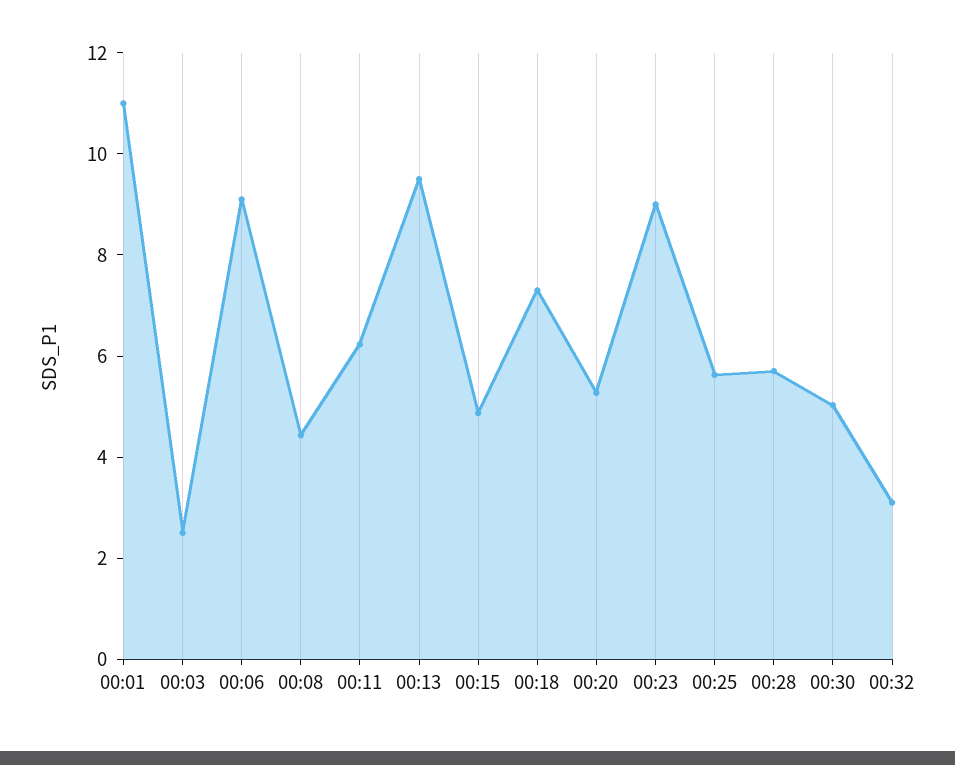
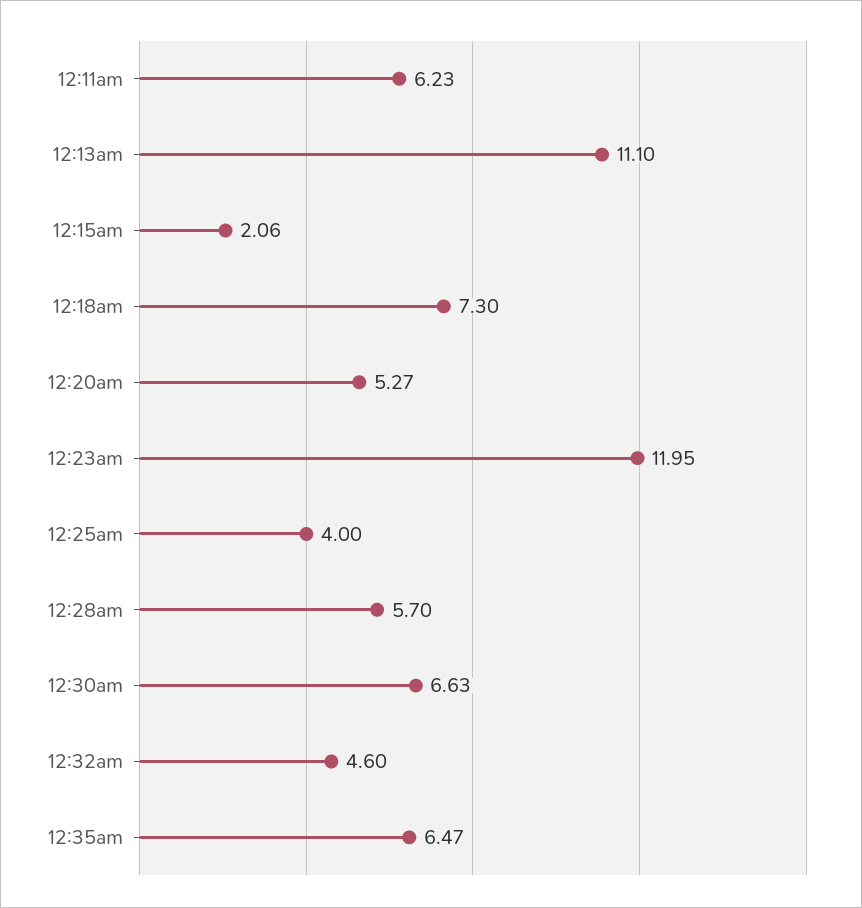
00:01: 11 -> none
00:03: 2.5 -> none
00:06: 9 -> none
00:08: 4.5 -> none
00:13: 9.5 -> 11.1
00:15: 5 -> 2.06
00:23: 9 -> 11.95
00:25: 5.5 -> 4
00:30: 5 -> 6.63
00:32: 3 -> 4.6
12:35am: none -> 6.47

